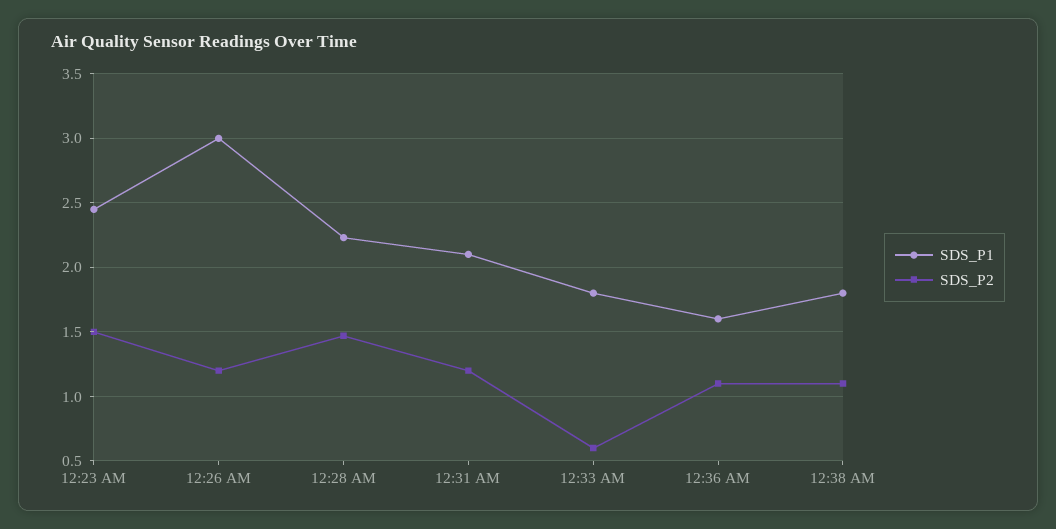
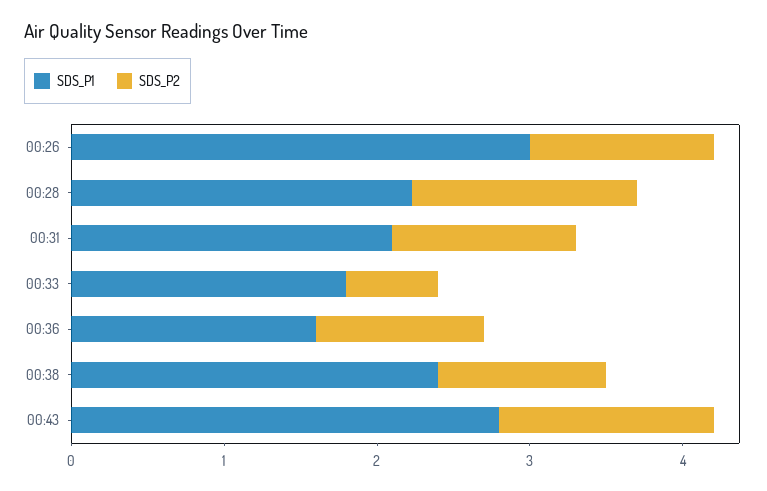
SDS_P1, 12:23 AM: 2.45 -> none
SDS_P2, 12:23 AM: 1.5 -> none
SDS_P1, 12:38 AM: 1.8 -> 2.4
SDS_P1, 00:43: none -> 2.8
SDS_P2, 00:43: none -> 1.4

